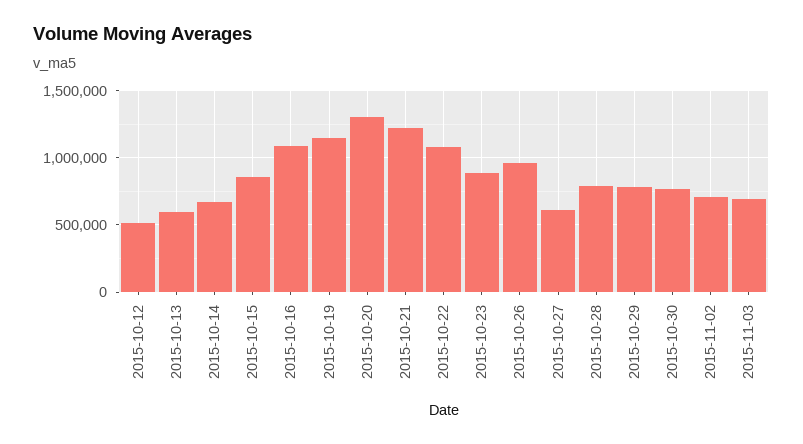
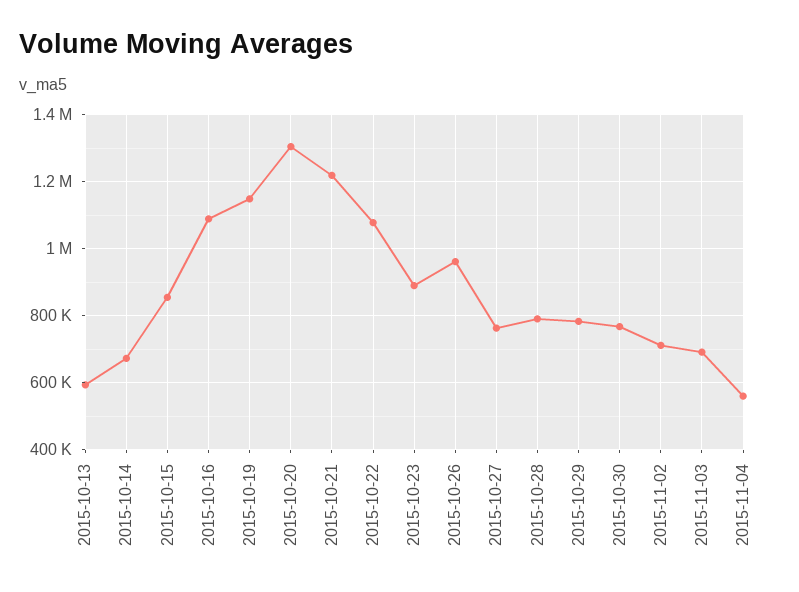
2015-10-12: 500000 -> none
2015-10-27: 600000 -> 760000
2015-11-04: none -> 560000

